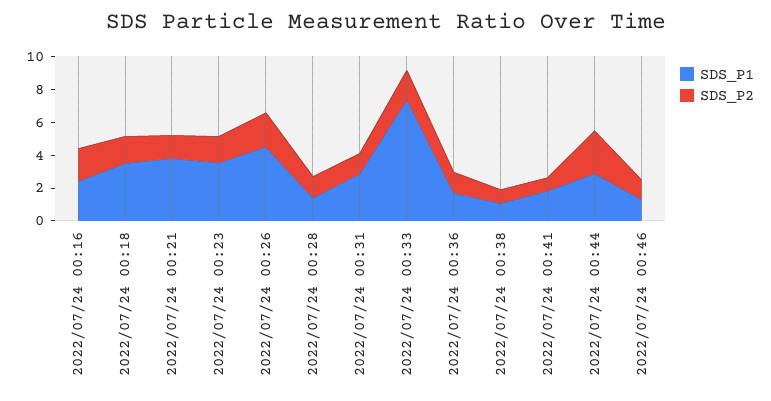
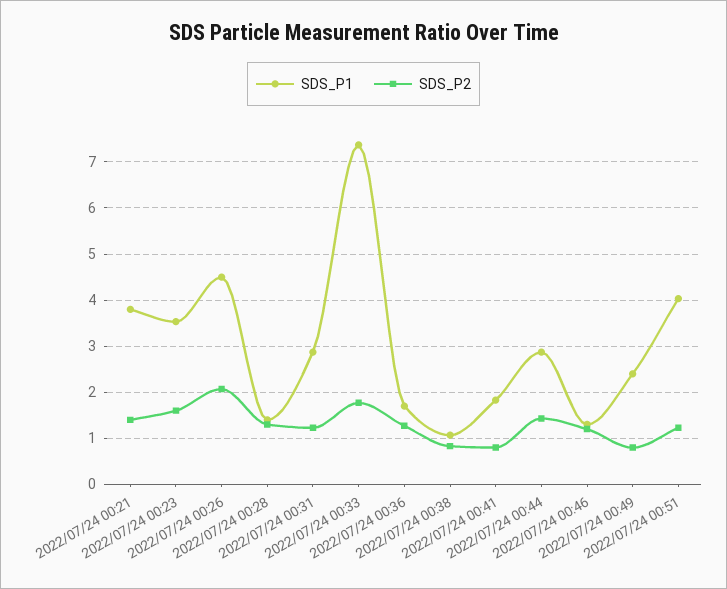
SDS_P1, 2022/07/24 00:16: 2.5 -> none
SDS_P2, 2022/07/24 00:16: 2 -> none
SDS_P1, 2022/07/24 00:18: 3.5 -> none
SDS_P2, 2022/07/24 00:18: 1.5 -> none
SDS_P2, 2022/07/24 00:44: 2.5 -> 1.4
SDS_P1, 2022/07/24 00:49: none -> 2.4
SDS_P2, 2022/07/24 00:49: none -> 0.8
SDS_P1, 2022/07/24 00:51: none -> 4
SDS_P2, 2022/07/24 00:51: none -> 1.2

